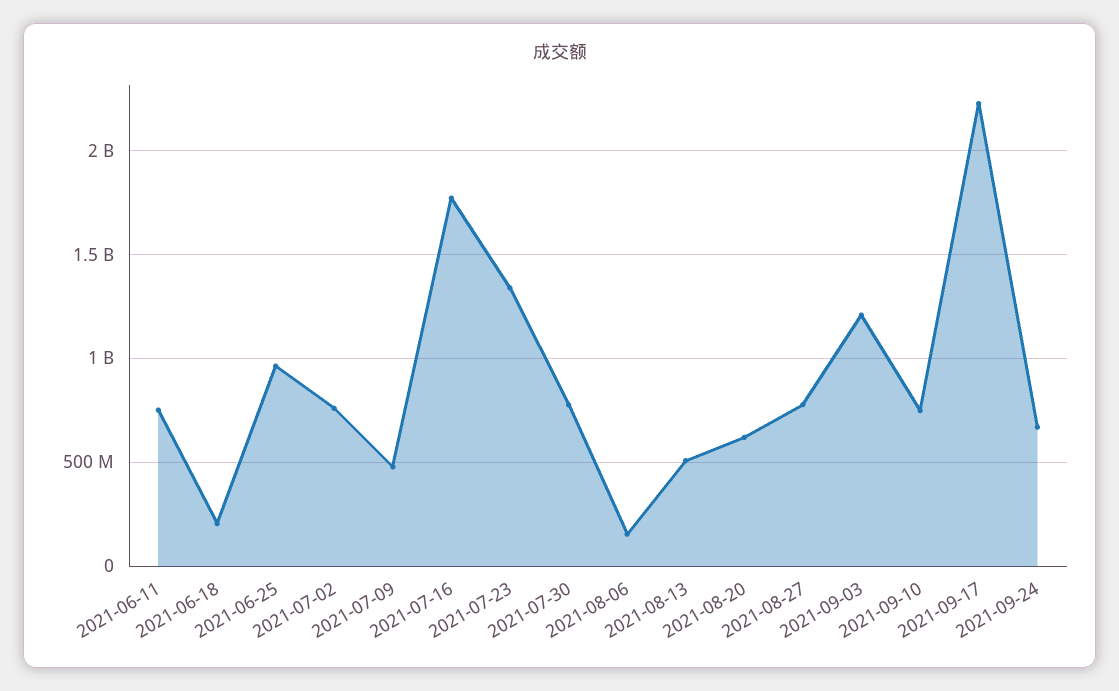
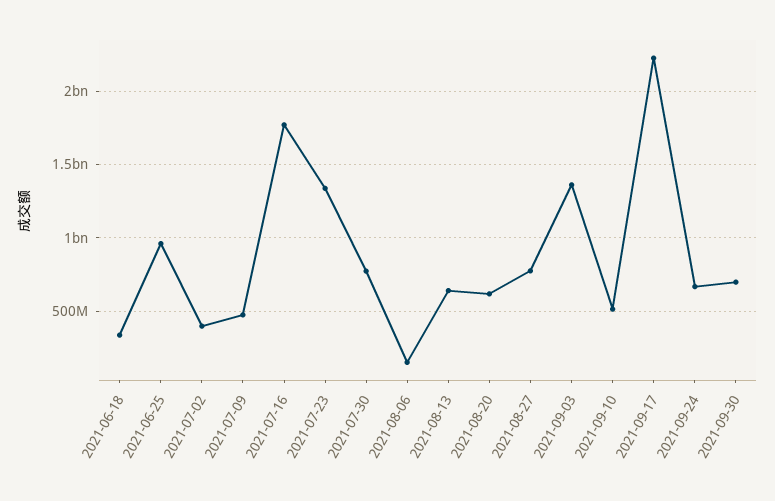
2021-06-11: 750000000 -> none
2021-06-18: 200000000 -> 350000000
2021-07-02: 750000000 -> 400000000
2021-08-13: 500000000 -> 650000000
2021-09-03: 1200000000 -> 1350000000
2021-09-10: 750000000 -> 500000000
2021-09-30: none -> 700000000

